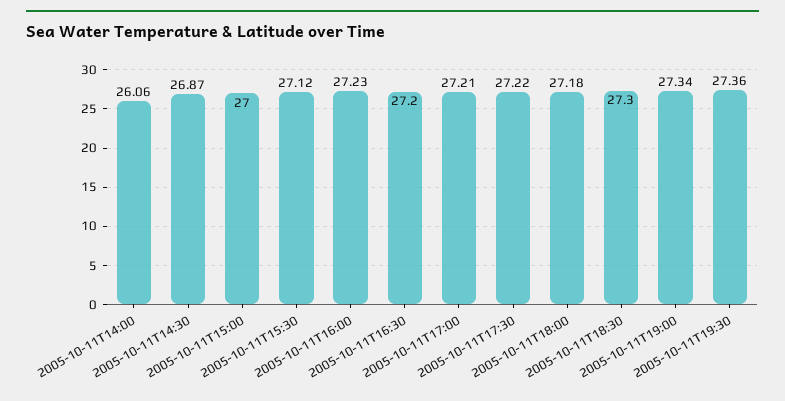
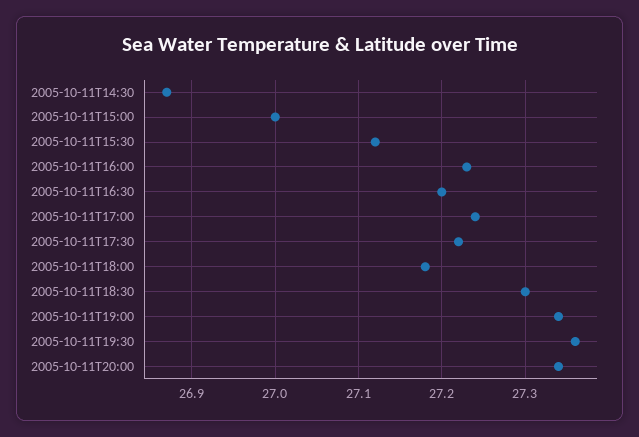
2005-10-11T14:00: 26.06 -> none
2005-10-11T17:00: 27.21 -> 27.24
2005-10-11T20:00: none -> 27.34

